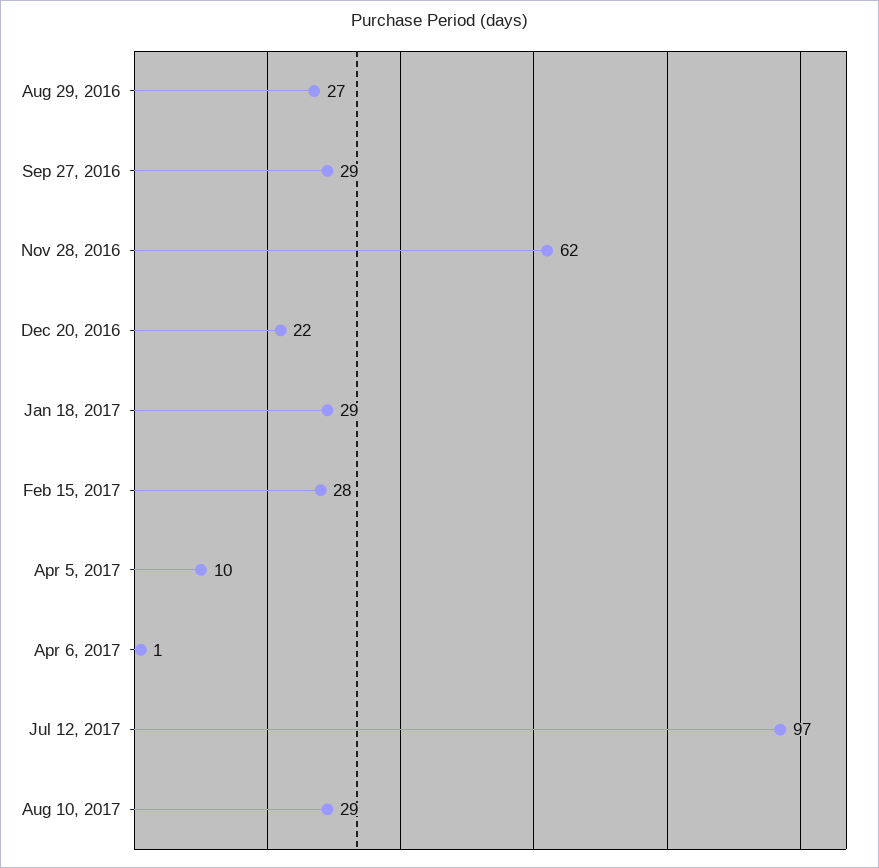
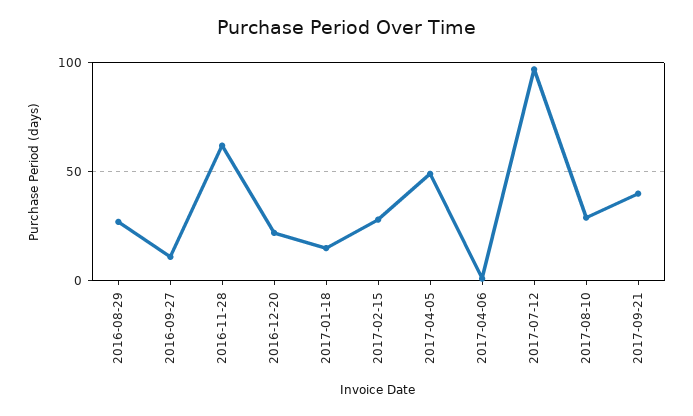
Sep 27, 2016: 29 -> 10
Jan 18, 2017: 29 -> 15
Apr 5, 2017: 10 -> 50
2017-09-21: none -> 40

